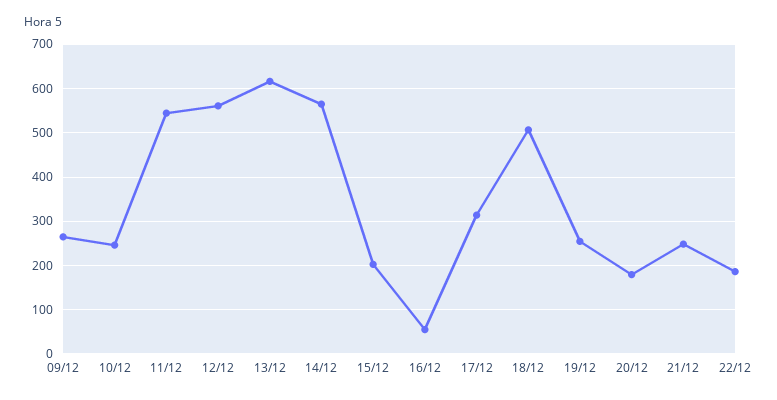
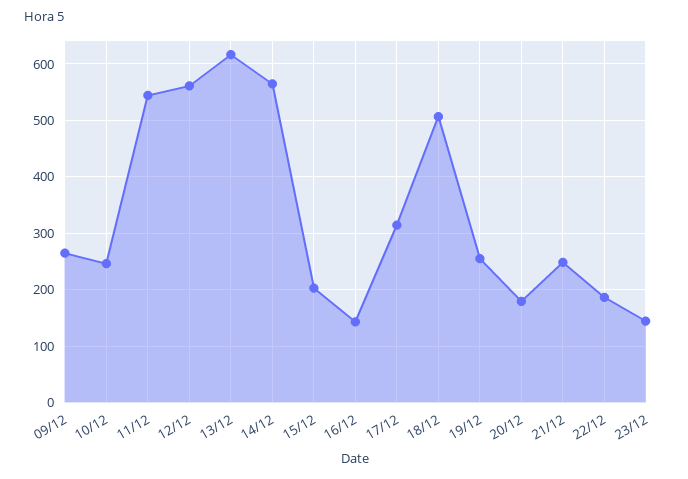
16/12: 60 -> 140
23/12: none -> 140

